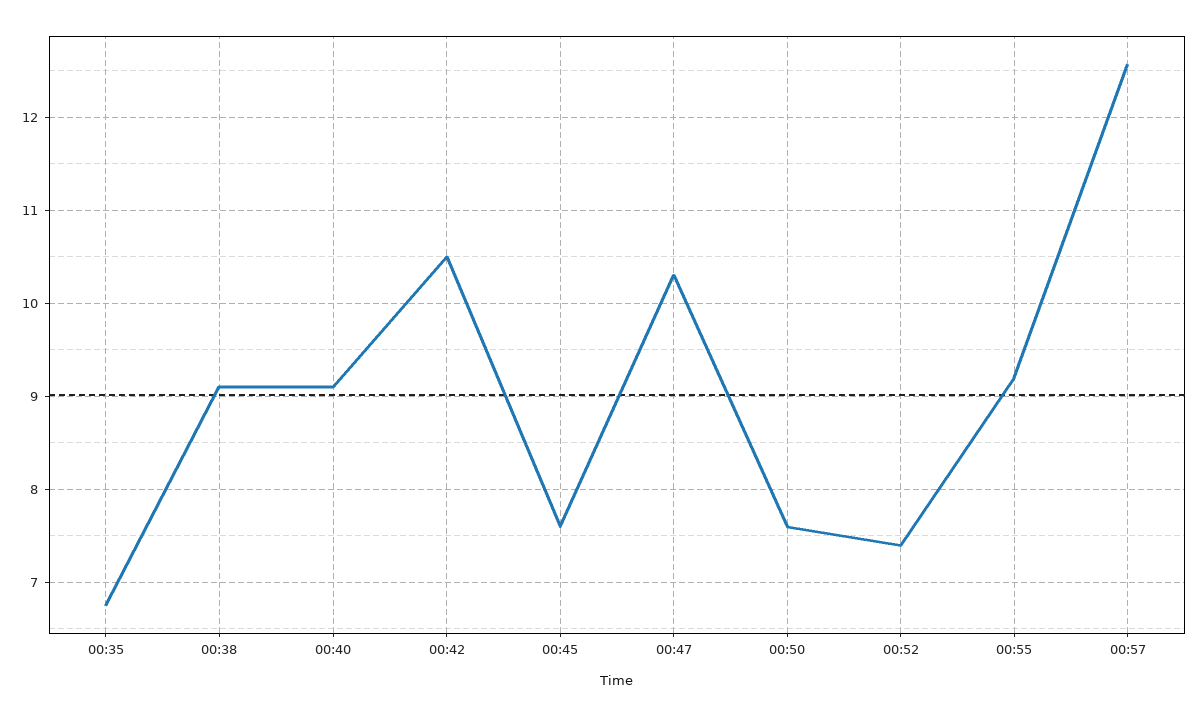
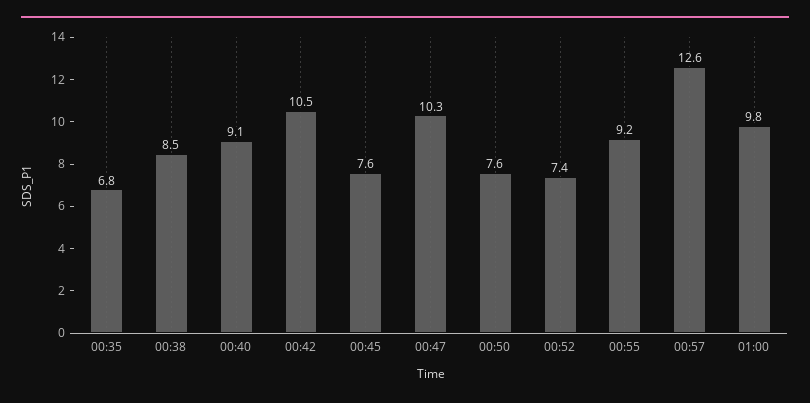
00:38: 9.1 -> 8.5
01:00: none -> 9.8

